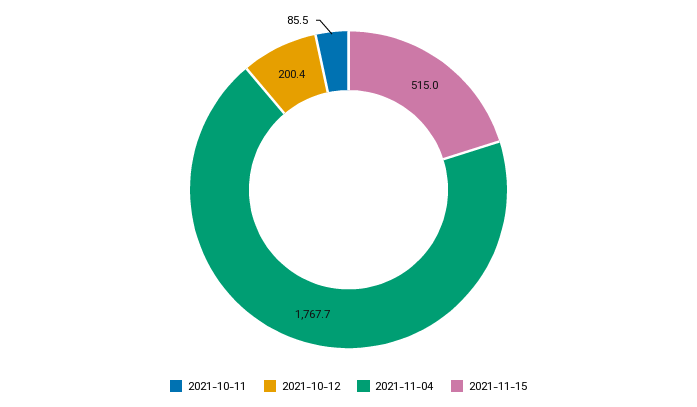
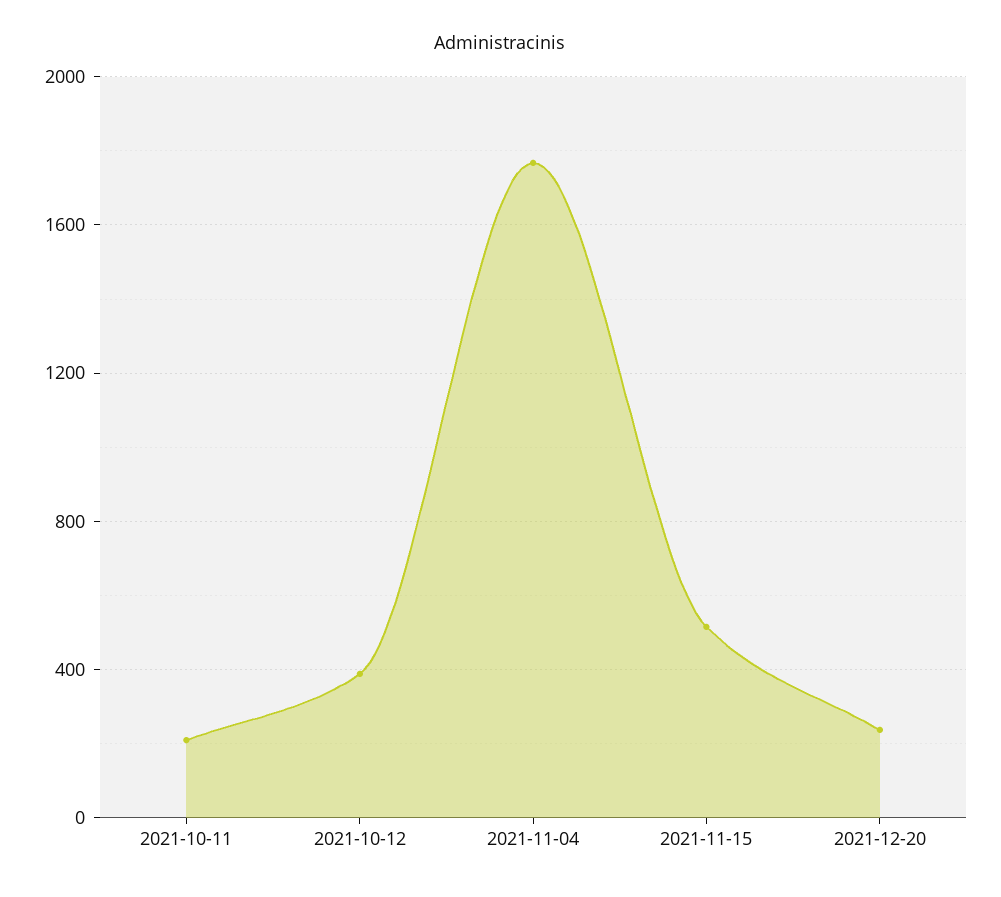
2021-10-11: 85.5 -> 200
2021-10-12: 200.4 -> 400
2021-12-20: none -> 250

